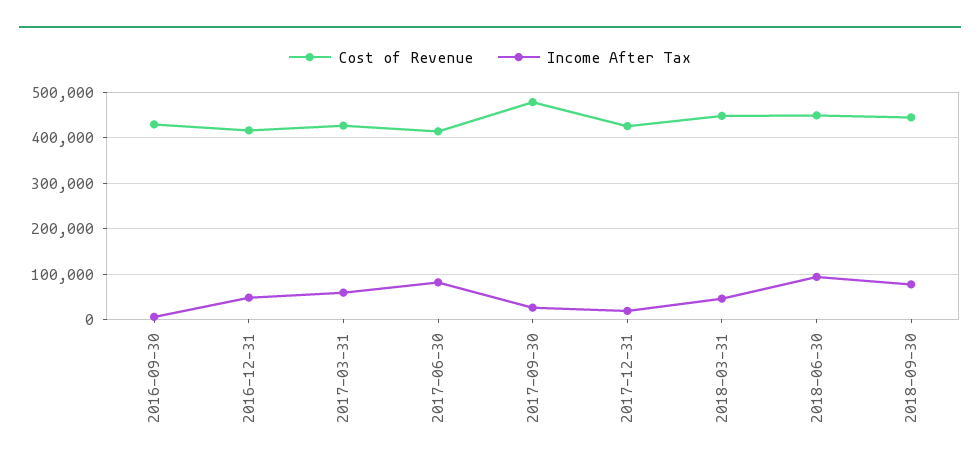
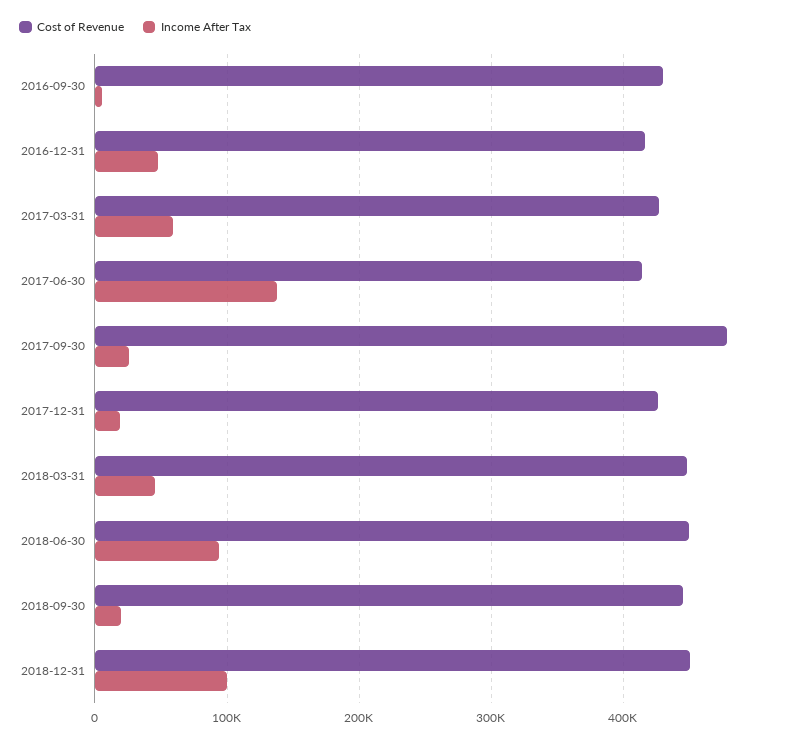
Income After Tax, 2017-06-30: 80000 -> 140000
Income After Tax, 2018-09-30: 80000 -> 20000
Cost of Revenue, 2018-12-31: none -> 450000
Income After Tax, 2018-12-31: none -> 100000

